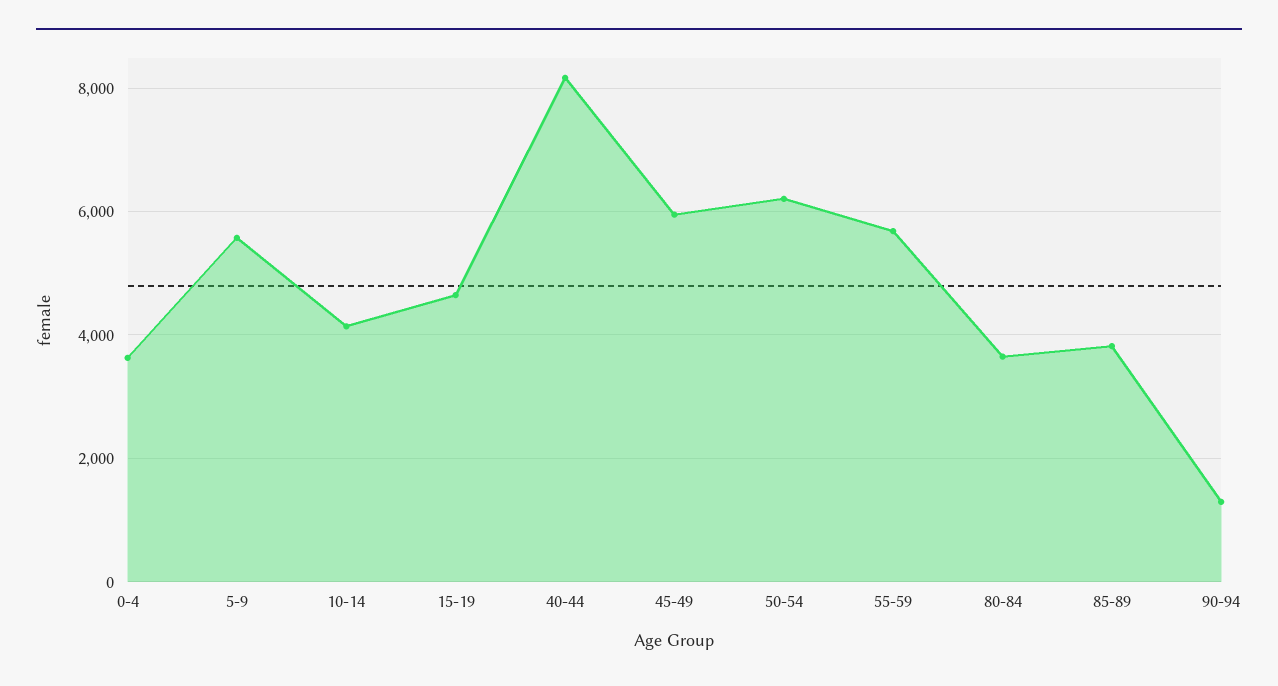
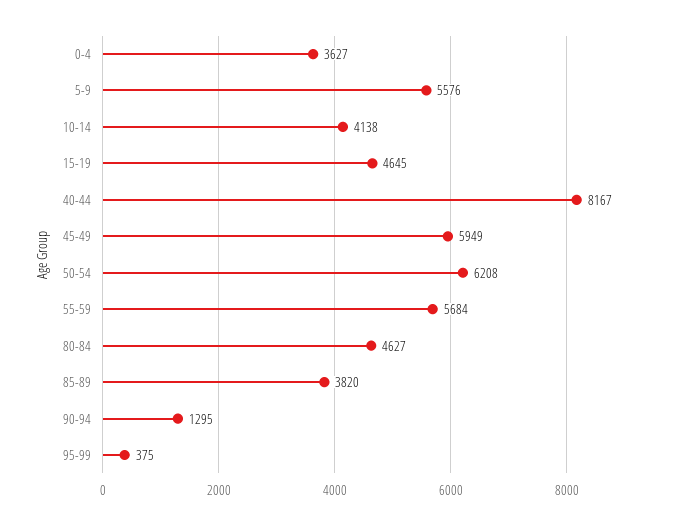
80-84: 3600 -> 4627
95-99: none -> 375

